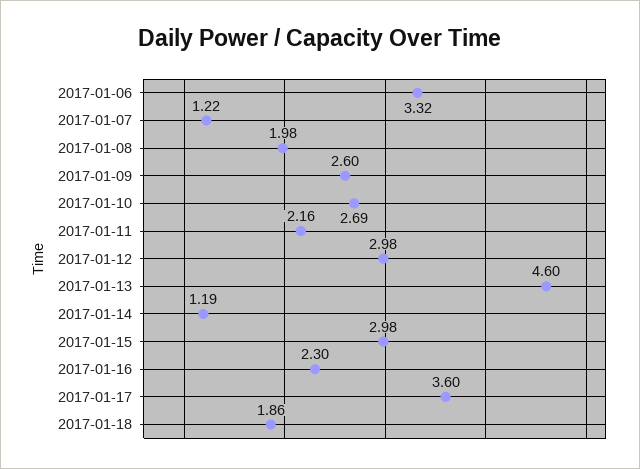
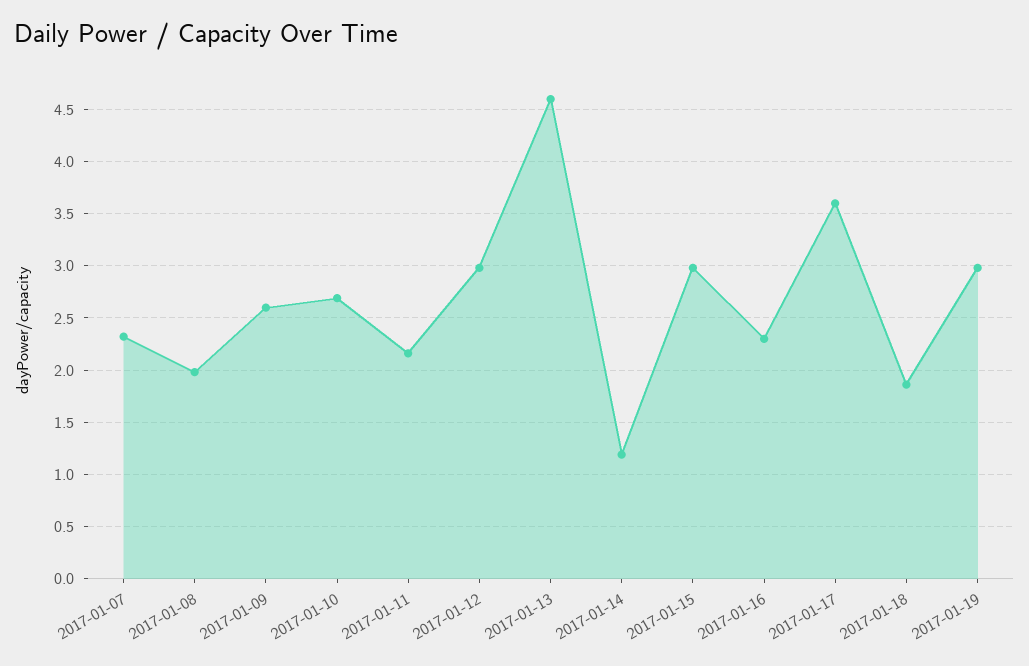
2017-01-06: 3.32 -> none
2017-01-07: 1.22 -> 2.3
2017-01-19: none -> 3

